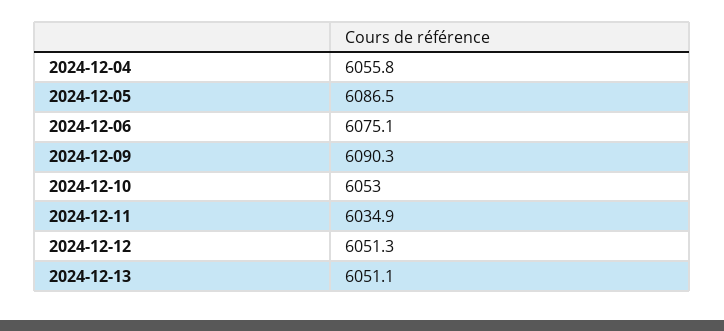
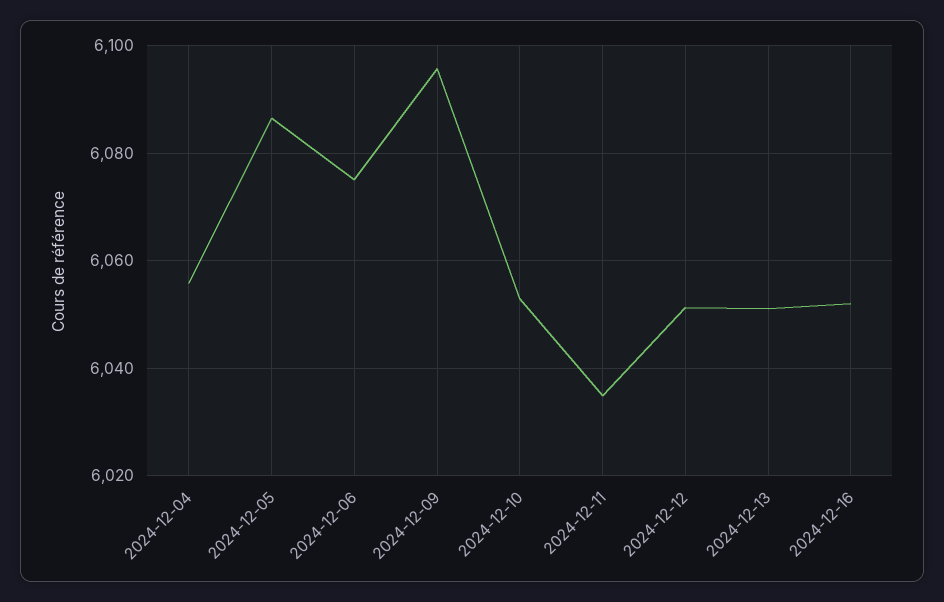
2024-12-09: 6090.3 -> 6096
2024-12-16: none -> 6052

